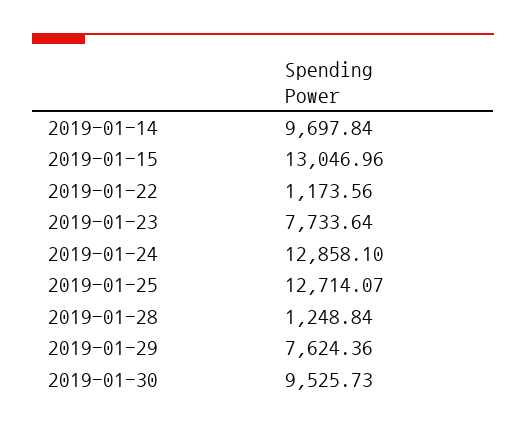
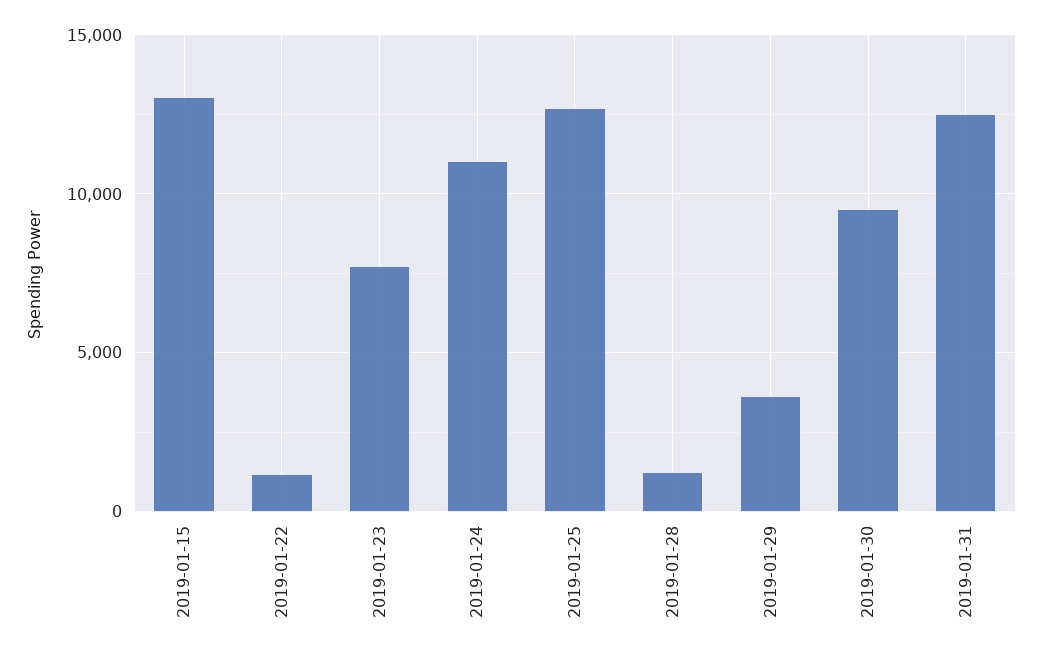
2019-01-14: 9697.84 -> none
2019-01-24: 12858.1 -> 11000
2019-01-29: 7624.36 -> 3500
2019-01-31: none -> 12500

